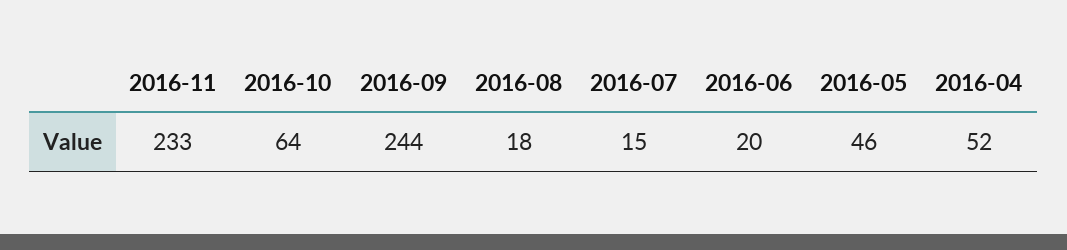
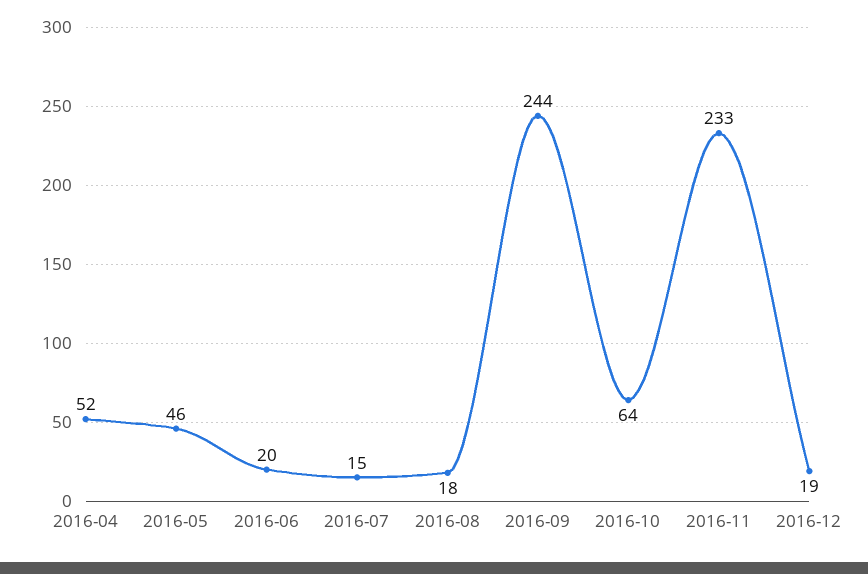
2016-12: none -> 19

